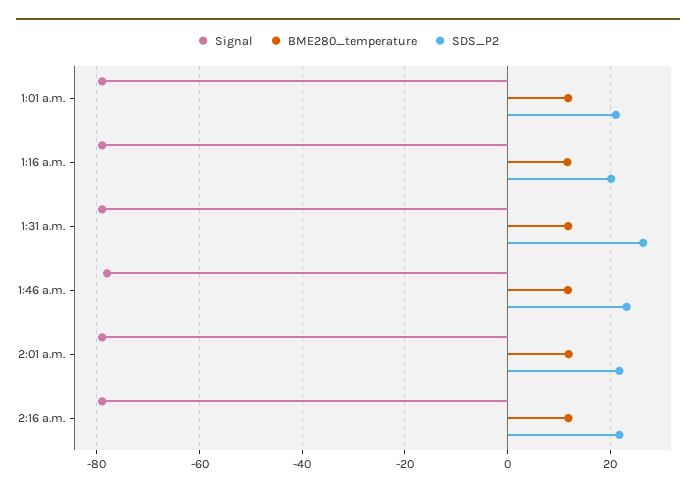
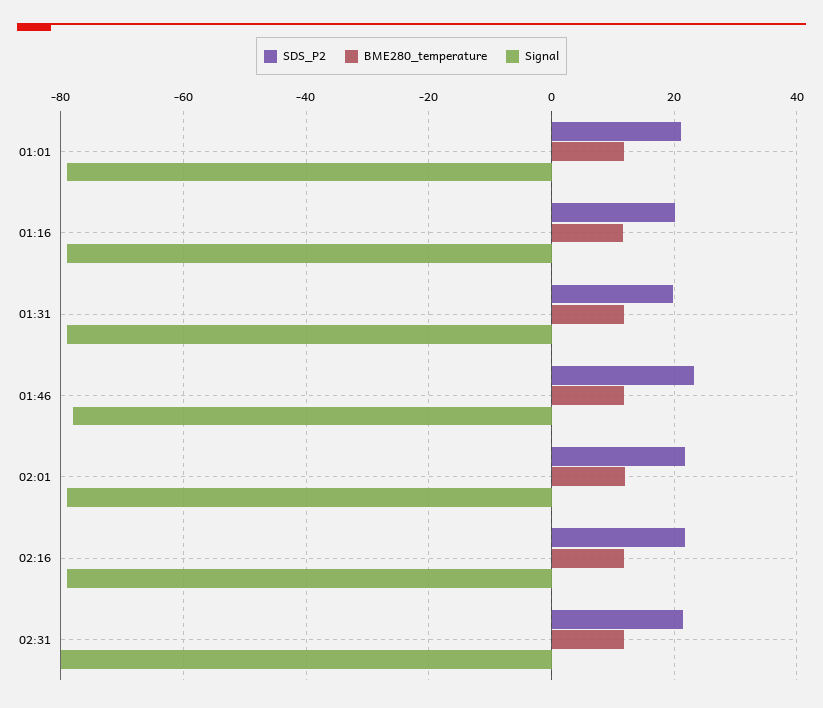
SDS_P2, 1:31 a.m.: 26 -> 20
SDS_P2, 02:31: none -> 22
BME280_temperature, 02:31: none -> 12
Signal, 02:31: none -> -80

